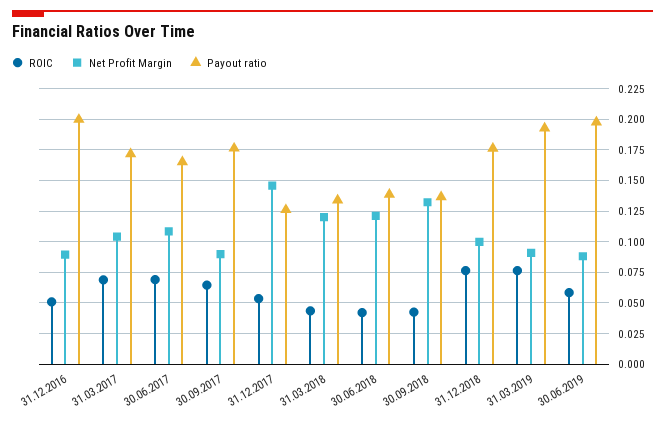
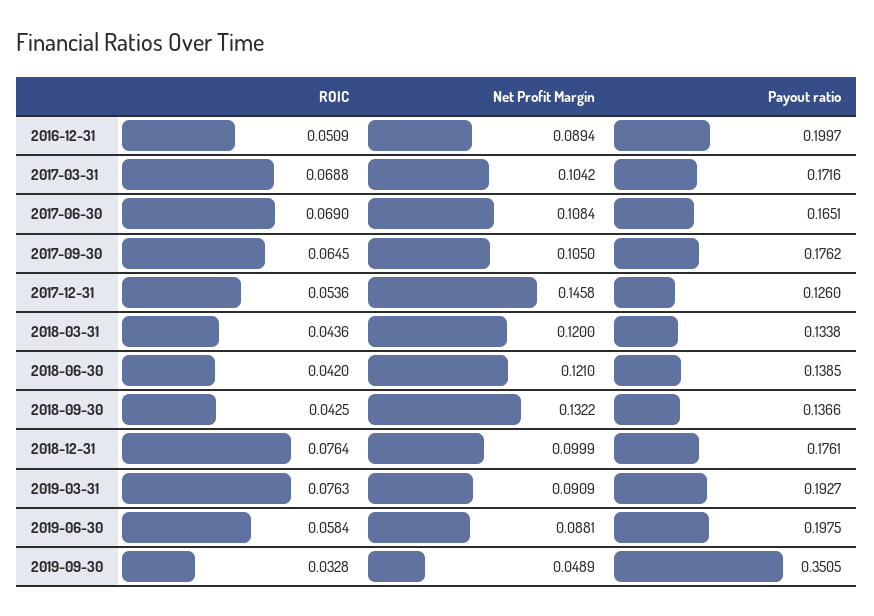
Net Profit Margin, 30.09.2017: 0.09 -> 0.105
ROIC, 2019-09-30: none -> 0.0328
Net Profit Margin, 2019-09-30: none -> 0.0489
Payout ratio, 2019-09-30: none -> 0.3505

